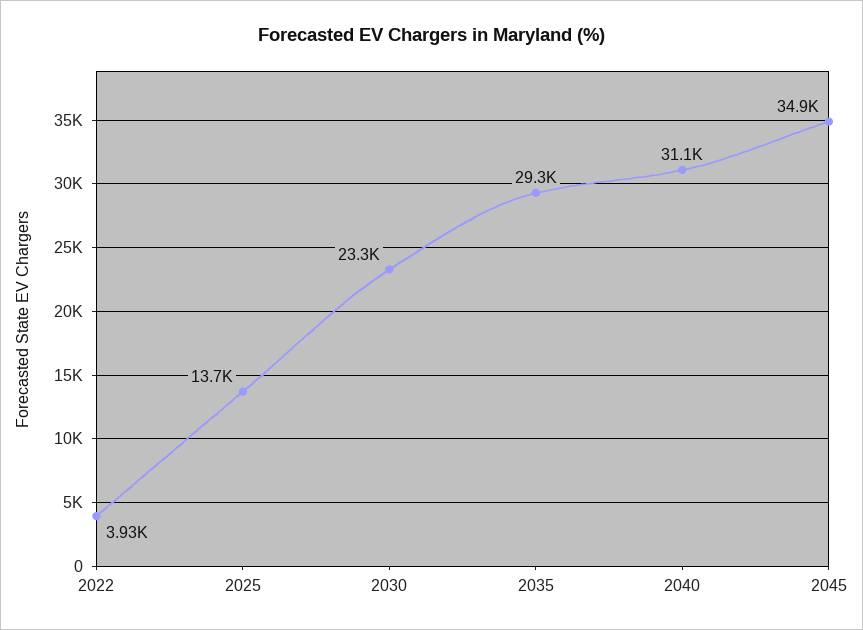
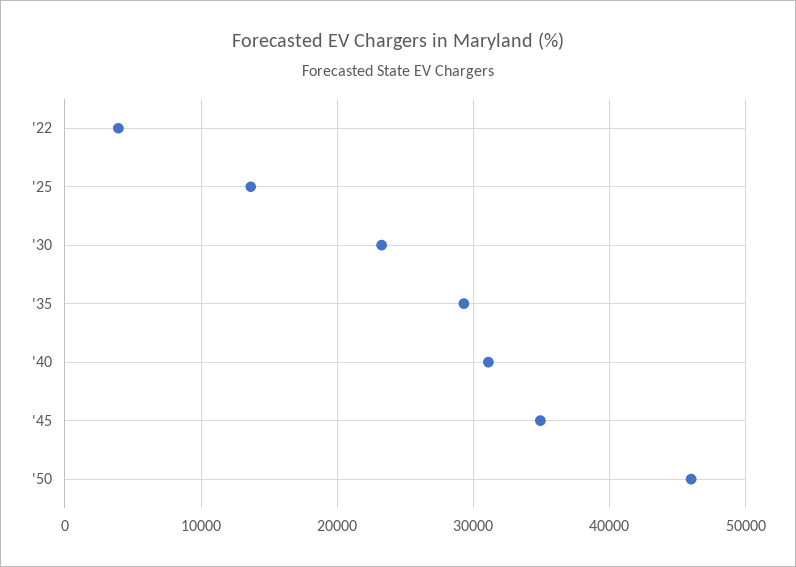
'50: none -> 46000

